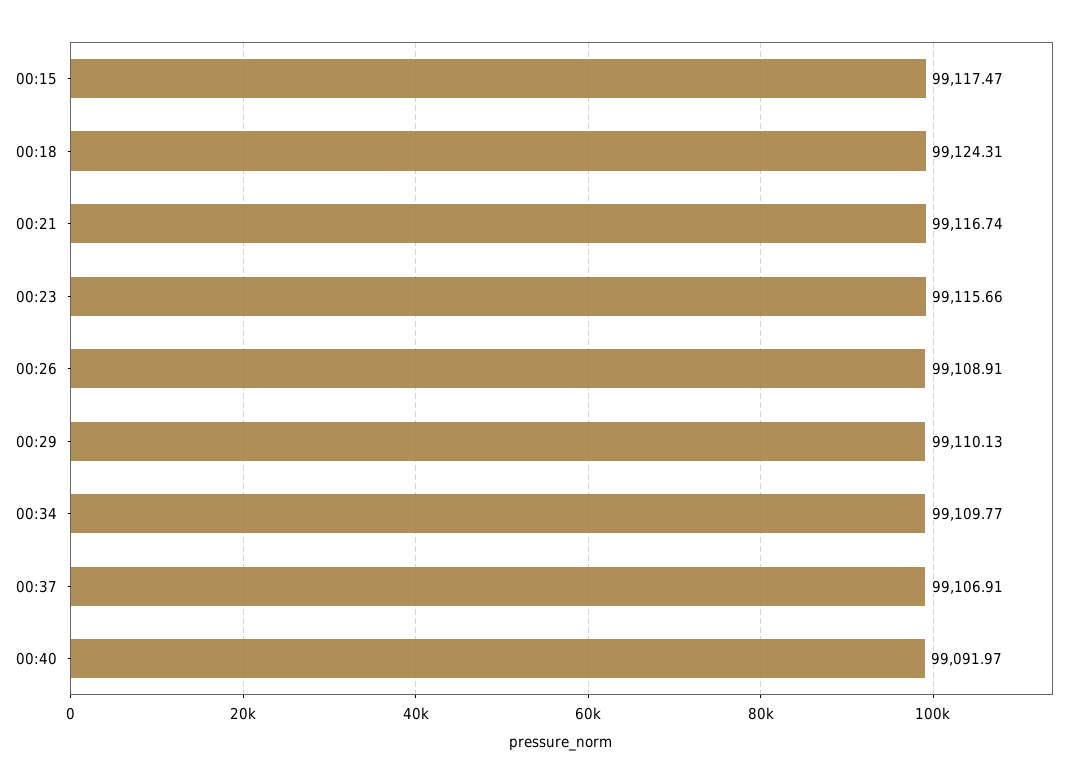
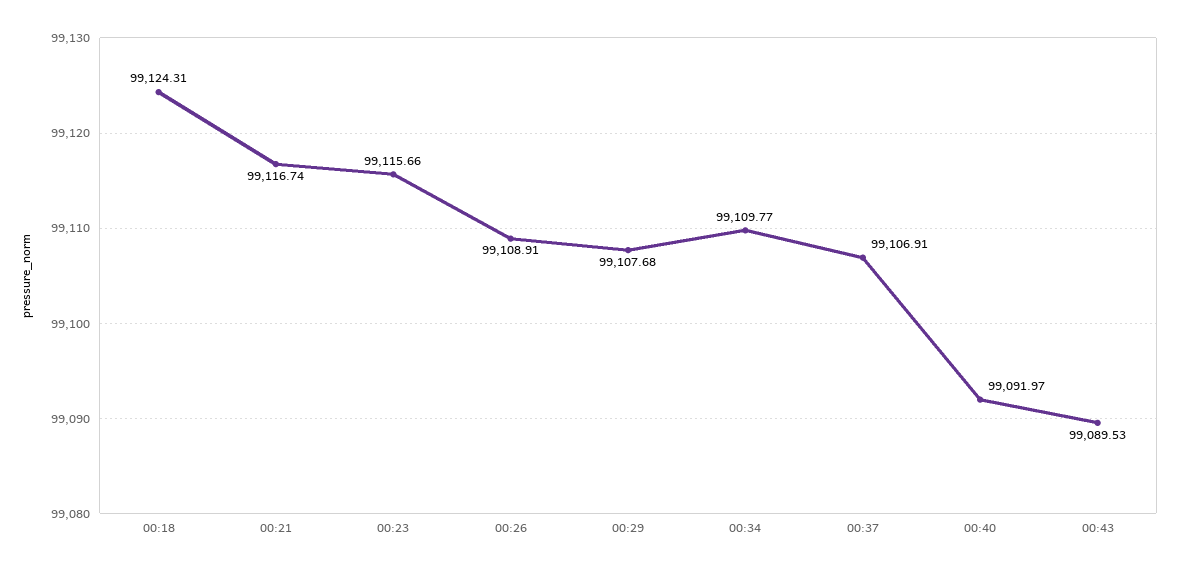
00:15: 99117.47 -> none
00:29: 99110.13 -> 99107.68
00:43: none -> 99089.53

